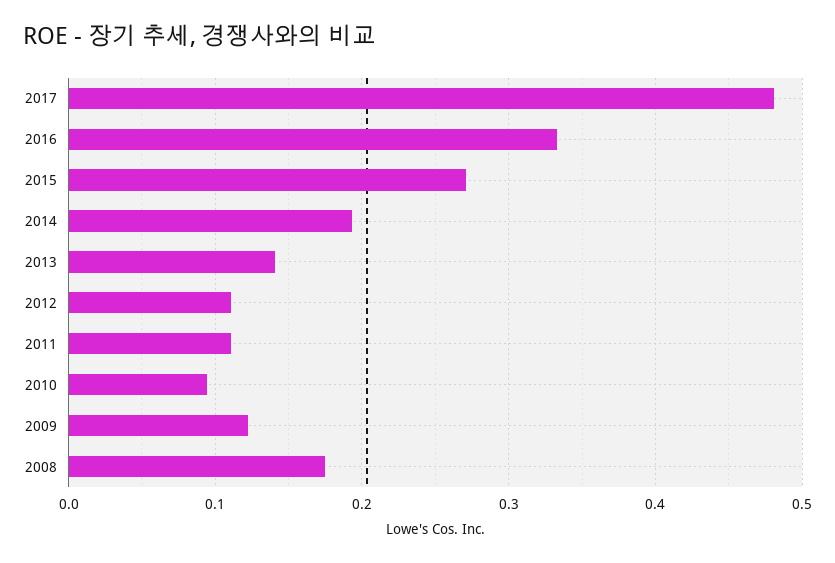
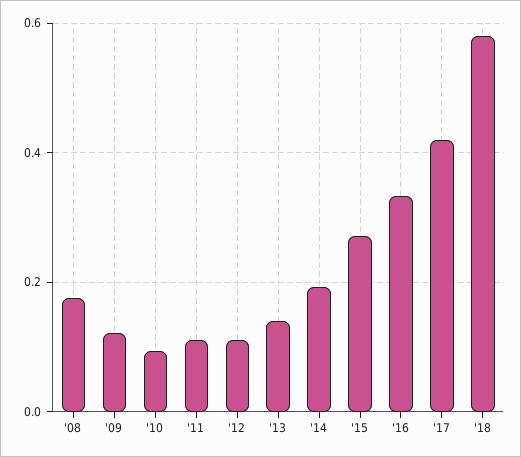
2017: 0.48 -> 0.42
'18: none -> 0.58

